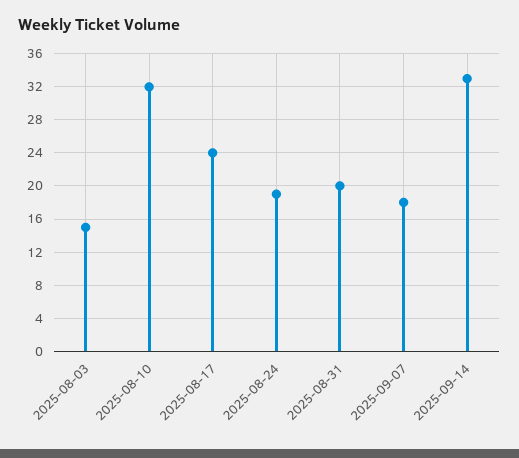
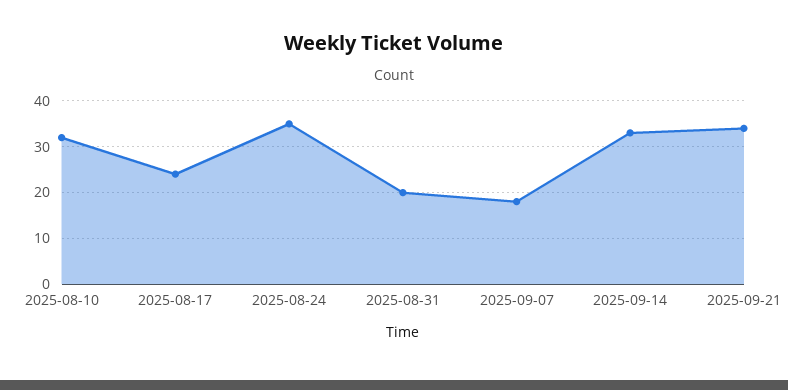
2025-08-03: 15 -> none
2025-08-24: 19 -> 35
2025-09-21: none -> 35

